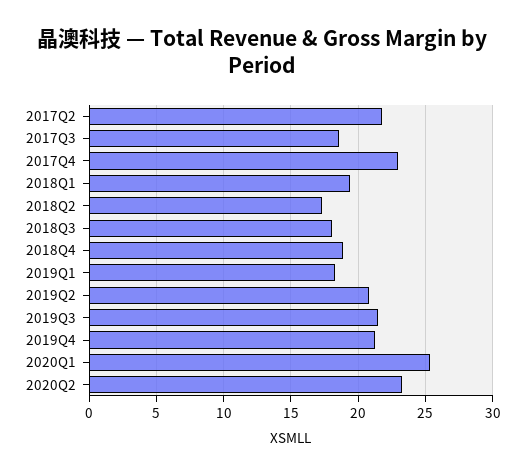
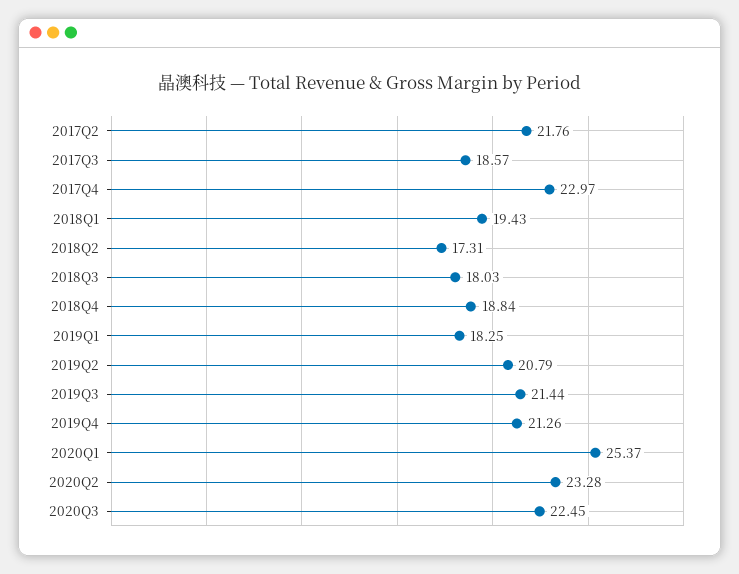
2020Q3: none -> 22.45

